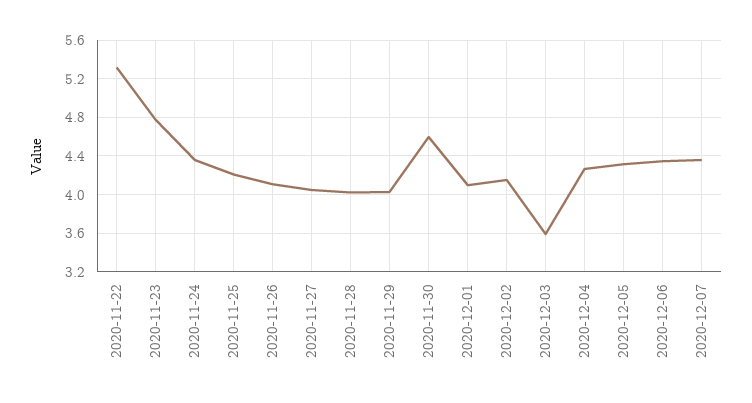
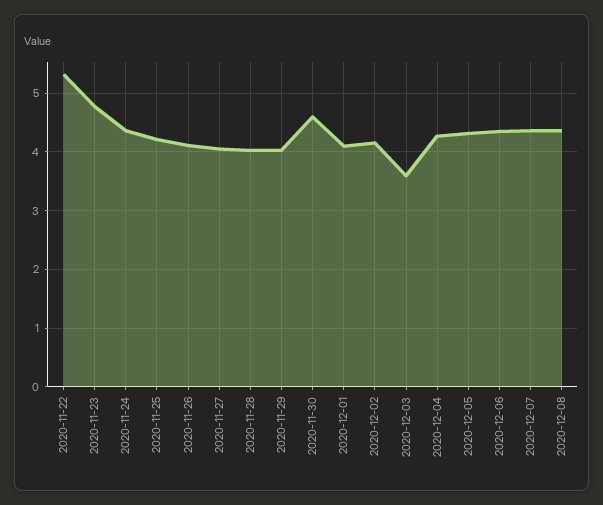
2020-12-08: none -> 4.4

